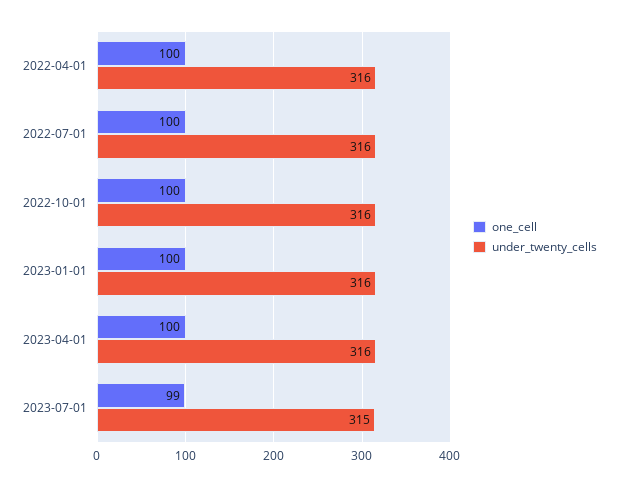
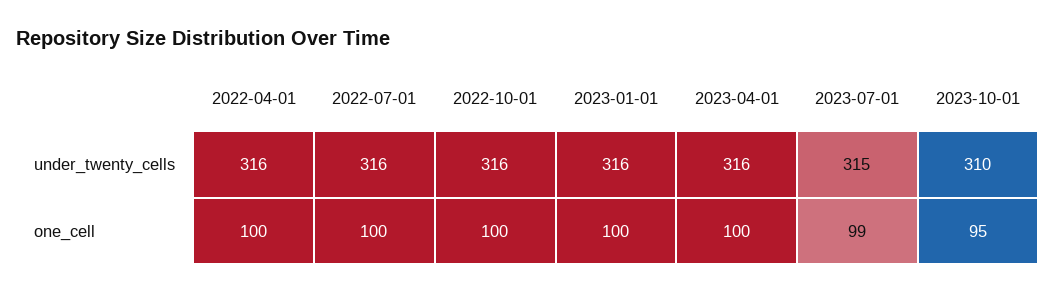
under_twenty_cells, 2023-10-01: none -> 310
one_cell, 2023-10-01: none -> 95

